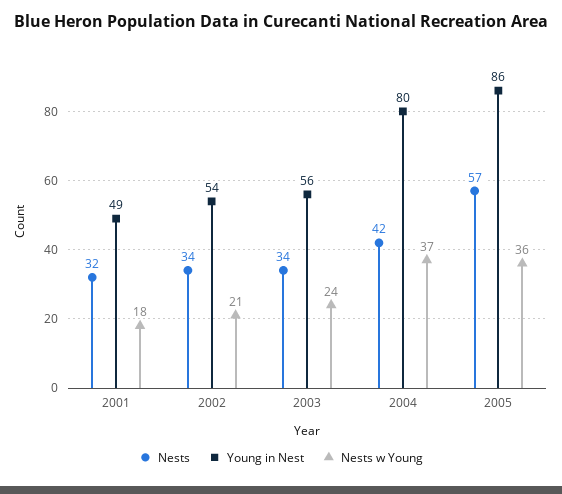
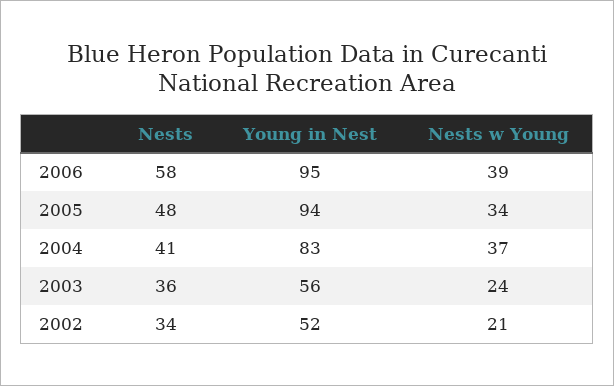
Nests, 2001: 32 -> none
Young in Nest, 2001: 49 -> none
Nests w Young, 2001: 18 -> none
Young in Nest, 2002: 54 -> 52
Nests, 2003: 34 -> 36
Nests, 2004: 42 -> 41
Young in Nest, 2004: 80 -> 83
Nests, 2005: 57 -> 48
Young in Nest, 2005: 86 -> 94
Nests w Young, 2005: 36 -> 34
Nests, 2006: none -> 58
Young in Nest, 2006: none -> 95
Nests w Young, 2006: none -> 39

